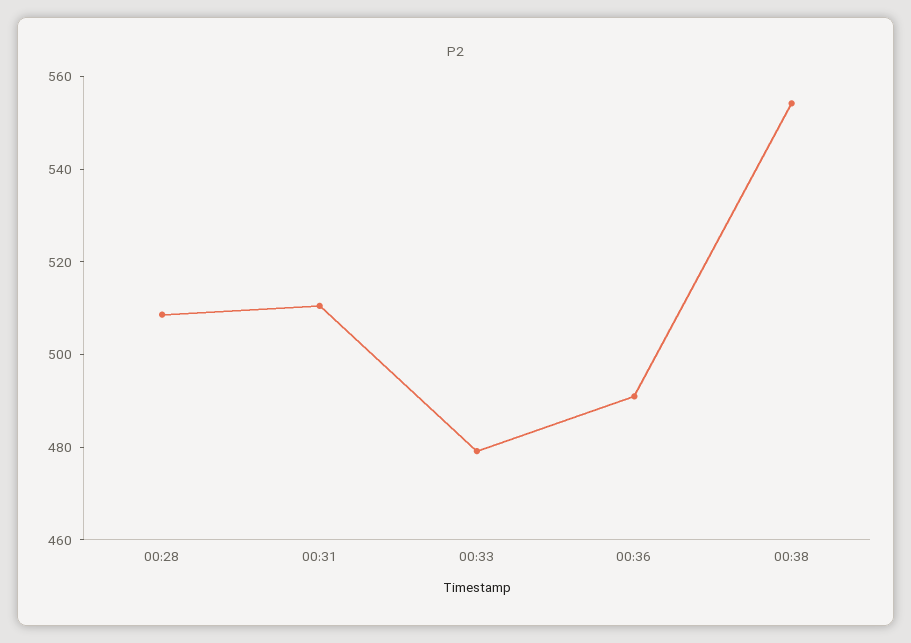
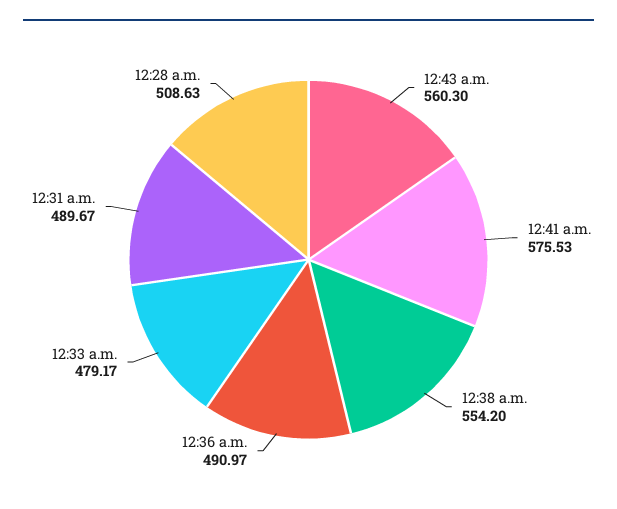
00:31: 510 -> 489.67
12:43 a.m.: none -> 560.3
12:41 a.m.: none -> 575.53

